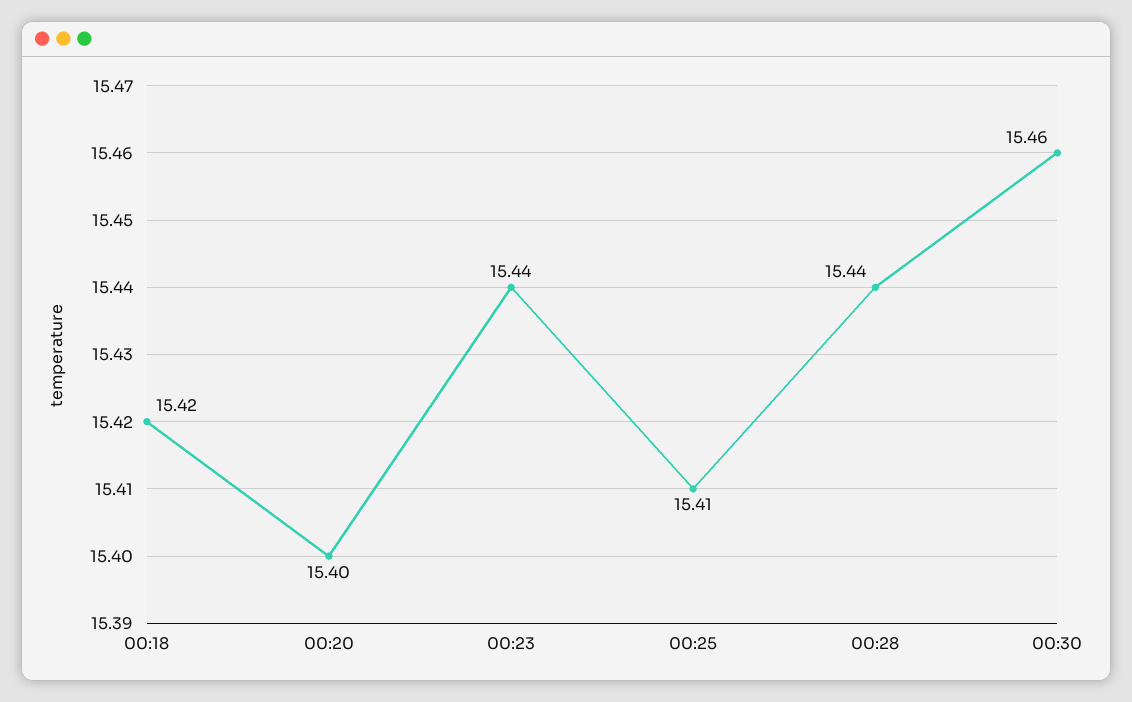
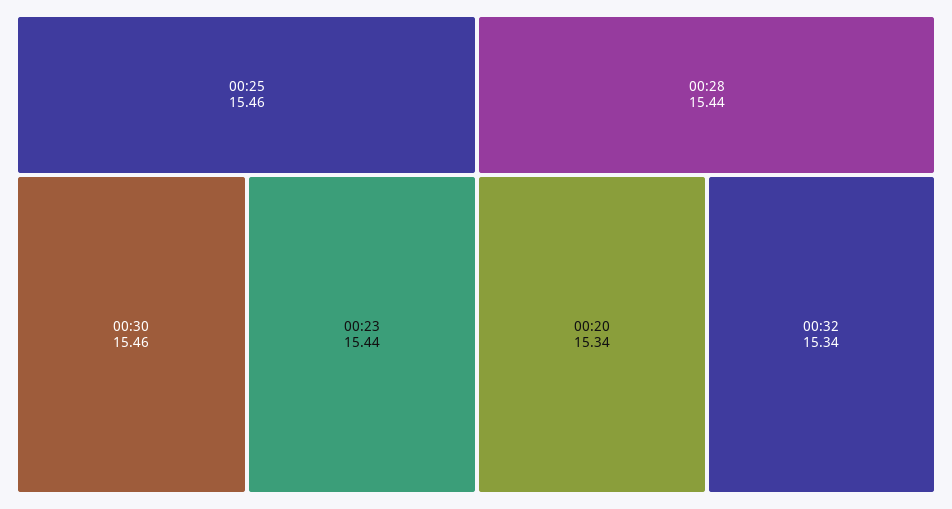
00:18: 15.42 -> none
00:20: 15.4 -> 15.34
00:25: 15.41 -> 15.46
00:32: none -> 15.34

